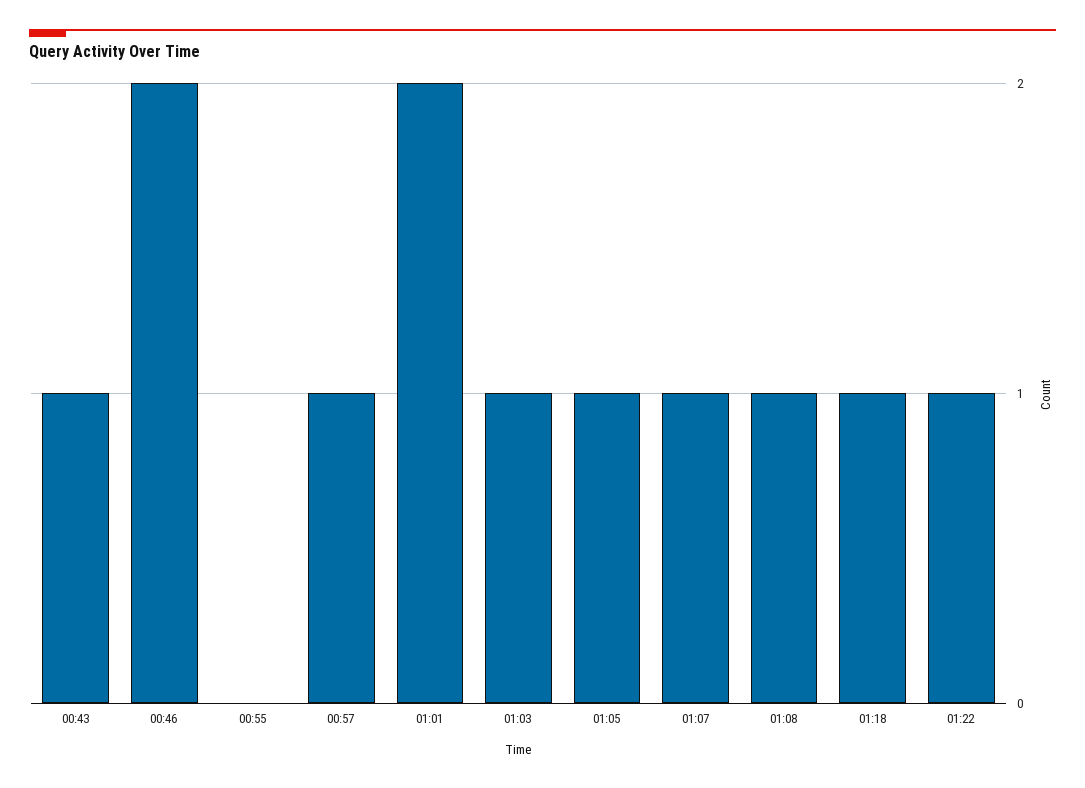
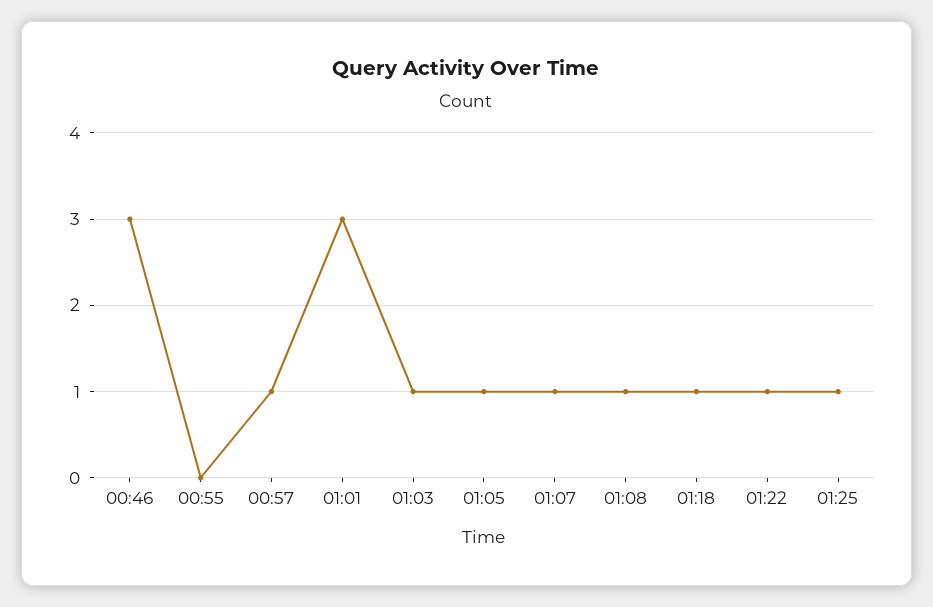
00:43: 1 -> none
00:46: 2 -> 3
01:01: 2 -> 3
01:25: none -> 1

